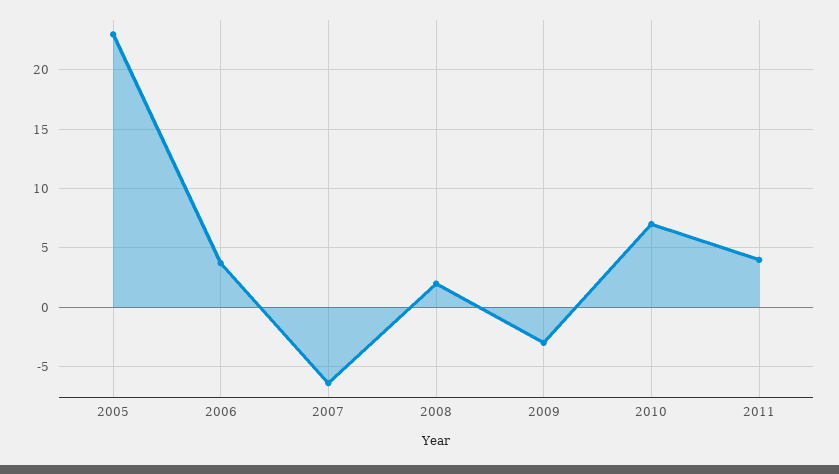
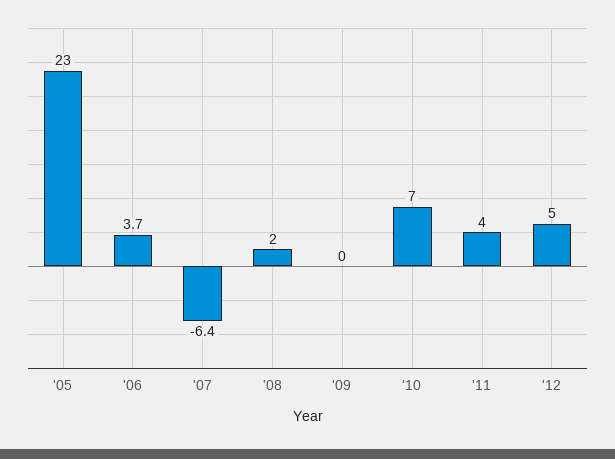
2009: -3 -> 0
'12: none -> 5

